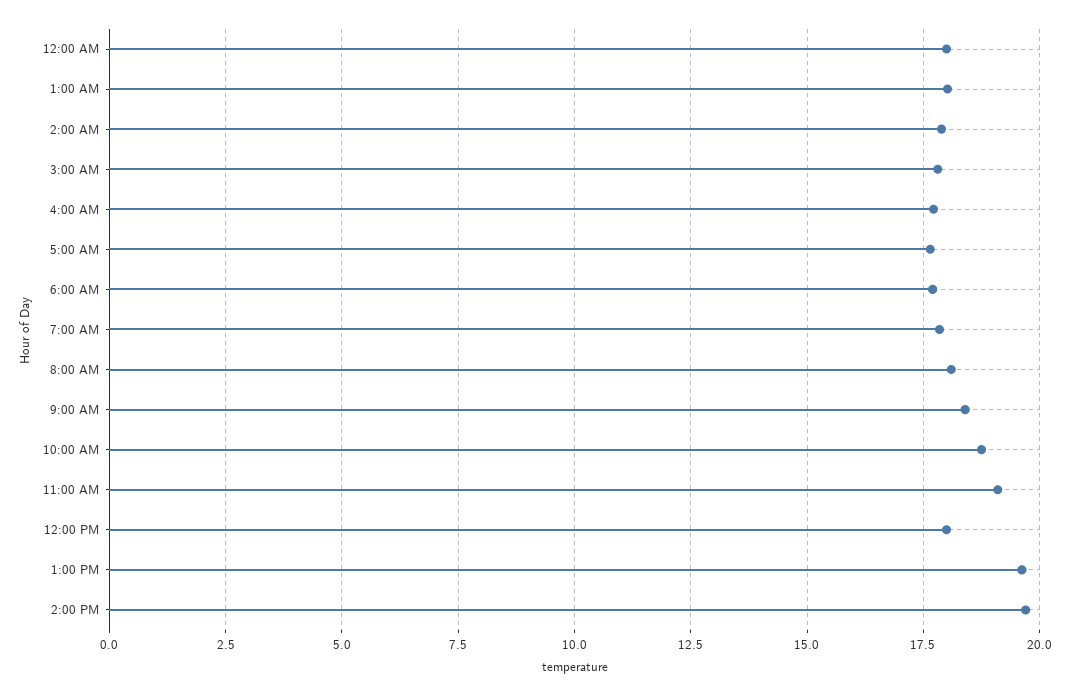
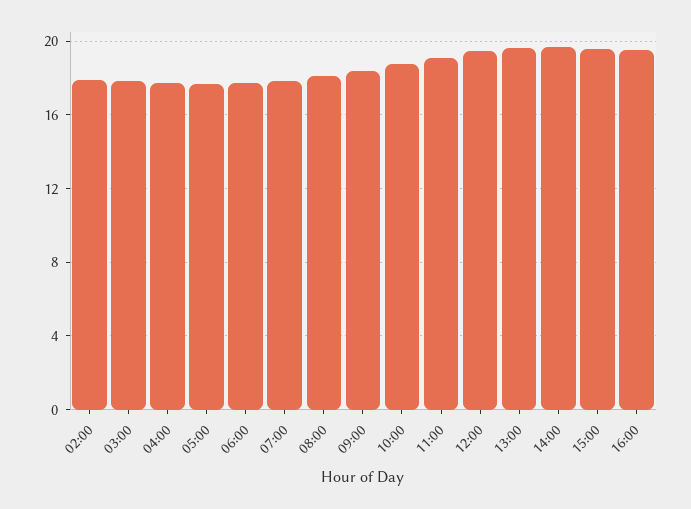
12:00 AM: 18 -> none
1:00 AM: 18 -> none
12:00 PM: 18 -> 19.5
15:00: none -> 19.5
16:00: none -> 19.5

